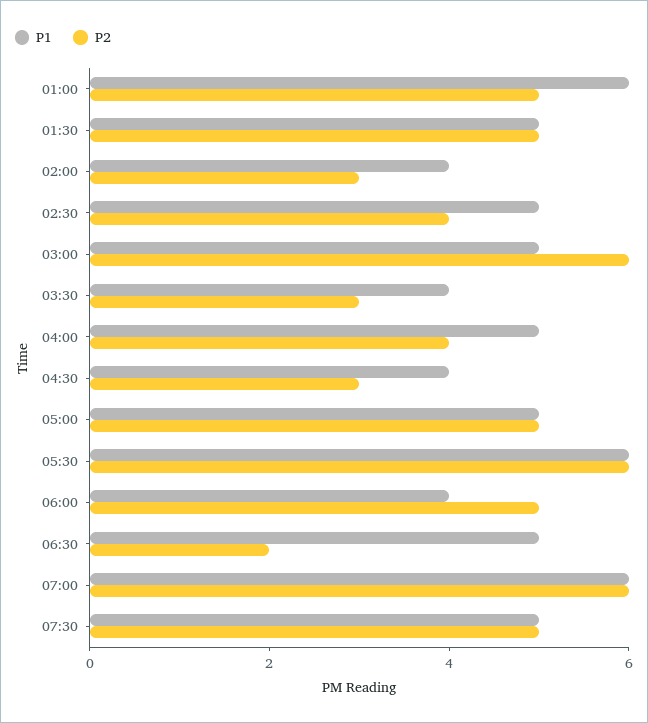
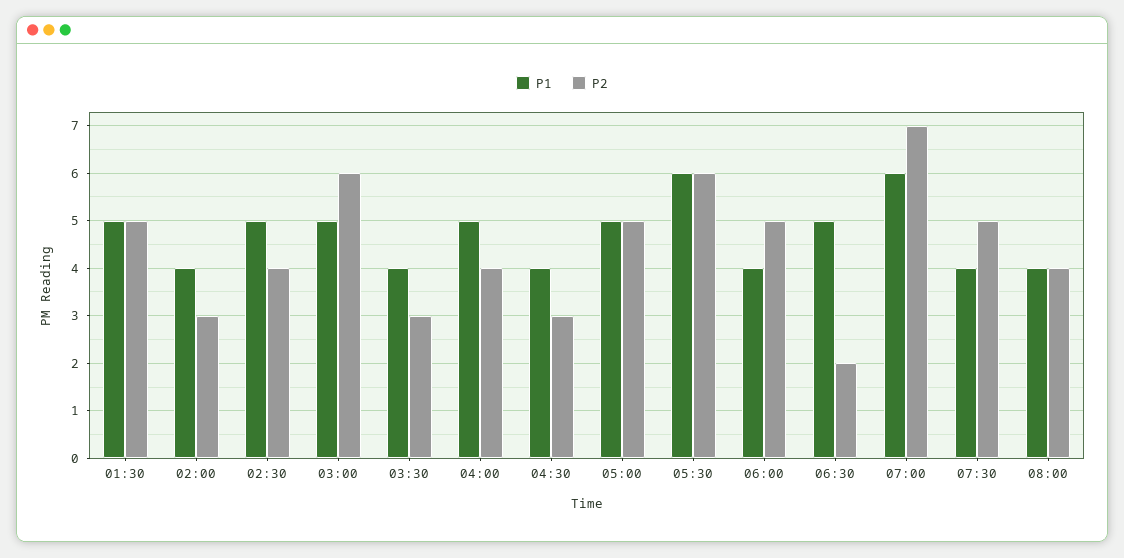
P1, 01:00: 6 -> none
P2, 01:00: 5 -> none
P2, 07:00: 6 -> 7
P1, 07:30: 5 -> 4
P1, 08:00: none -> 4
P2, 08:00: none -> 4

